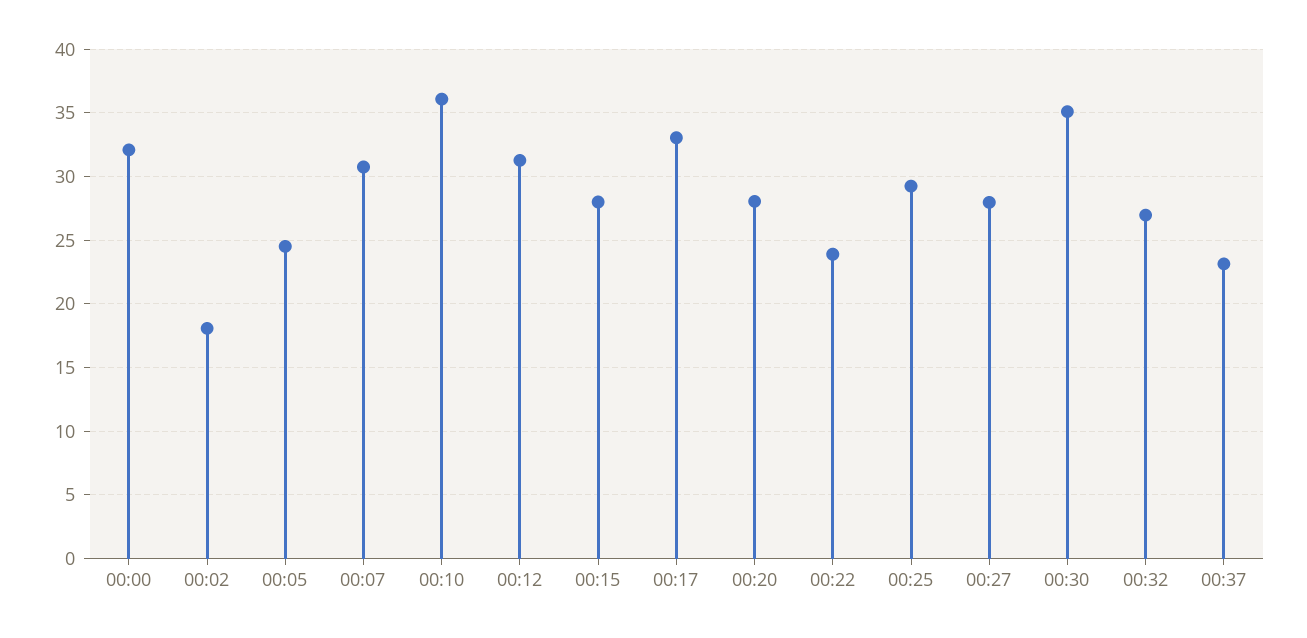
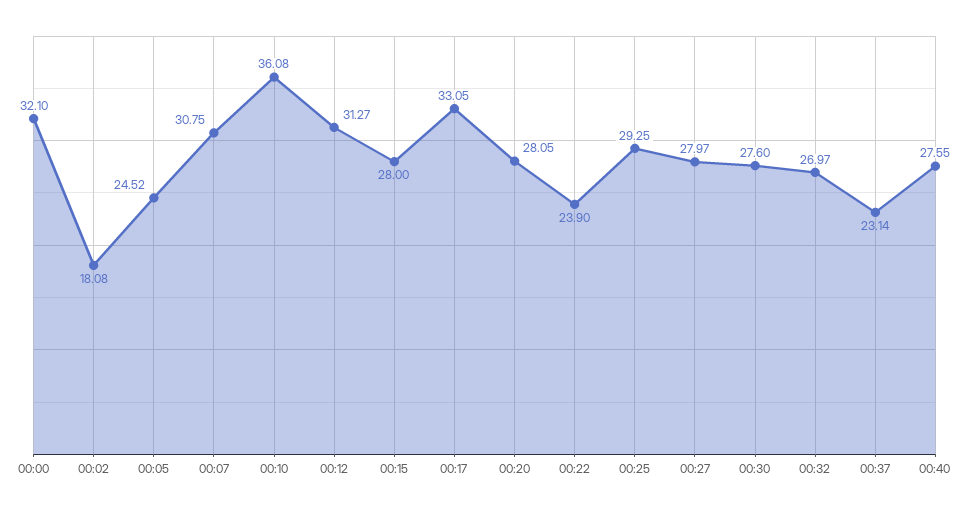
00:30: 35 -> 27.6
00:40: none -> 27.55

